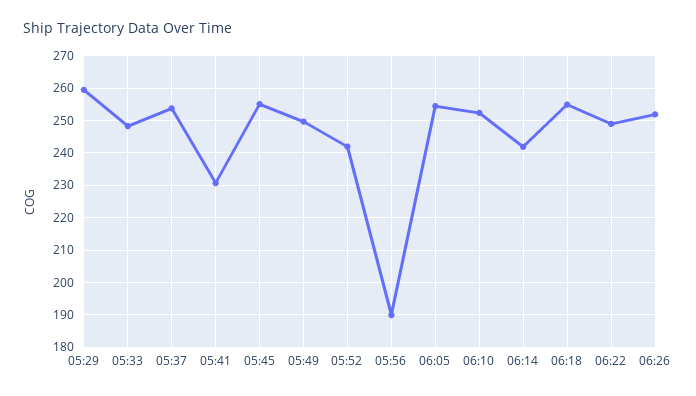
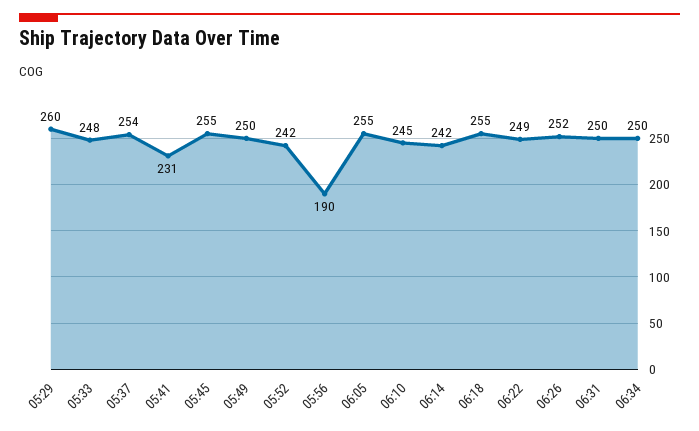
06:10: 252 -> 245
06:31: none -> 250
06:34: none -> 250

